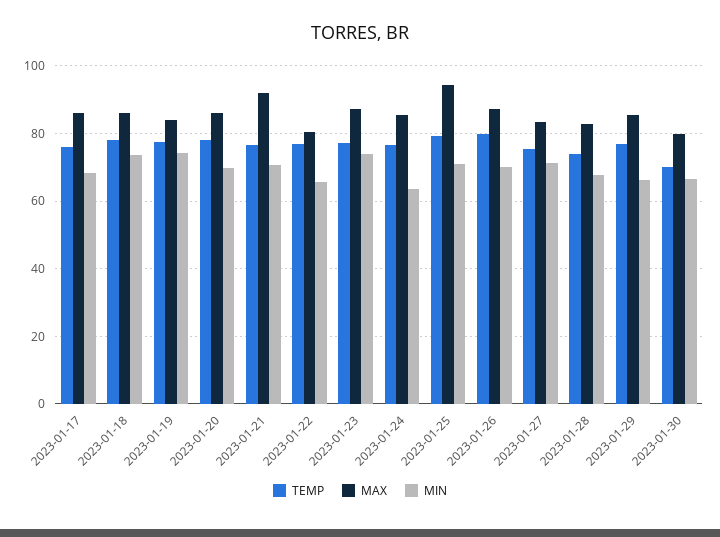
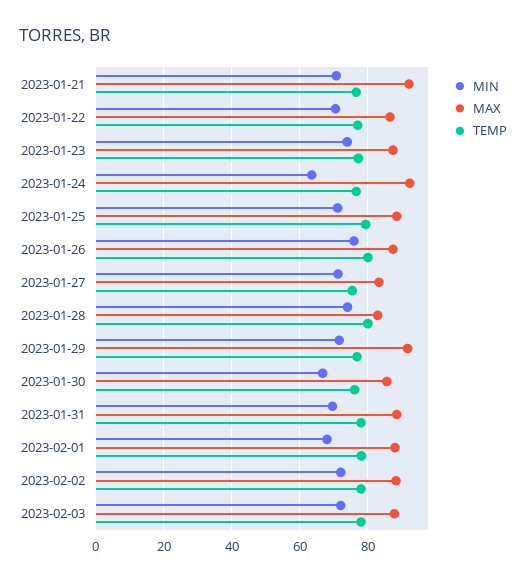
TEMP, 2023-01-17: 76 -> none
MAX, 2023-01-17: 86 -> none
MIN, 2023-01-17: 68 -> none
TEMP, 2023-01-18: 78 -> none
MAX, 2023-01-18: 86 -> none
MIN, 2023-01-18: 74 -> none
TEMP, 2023-01-19: 78 -> none
MAX, 2023-01-19: 84 -> none
MIN, 2023-01-19: 74 -> none
TEMP, 2023-01-20: 78 -> none
MAX, 2023-01-20: 86 -> none
MIN, 2023-01-20: 70 -> none
MAX, 2023-01-22: 80 -> 86
MIN, 2023-01-22: 66 -> 70
MAX, 2023-01-24: 86 -> 92
MAX, 2023-01-25: 94 -> 88
MIN, 2023-01-26: 70 -> 76
TEMP, 2023-01-28: 74 -> 80
MIN, 2023-01-28: 68 -> 74
MAX, 2023-01-29: 86 -> 92
MIN, 2023-01-29: 66 -> 72
TEMP, 2023-01-30: 70 -> 76
MAX, 2023-01-30: 80 -> 86
MIN, 2023-01-31: none -> 70
MAX, 2023-01-31: none -> 88
TEMP, 2023-01-31: none -> 78
MIN, 2023-02-01: none -> 68
MAX, 2023-02-01: none -> 88
TEMP, 2023-02-01: none -> 78
MIN, 2023-02-02: none -> 72
MAX, 2023-02-02: none -> 88
TEMP, 2023-02-02: none -> 78
MIN, 2023-02-03: none -> 72
MAX, 2023-02-03: none -> 88
TEMP, 2023-02-03: none -> 78

